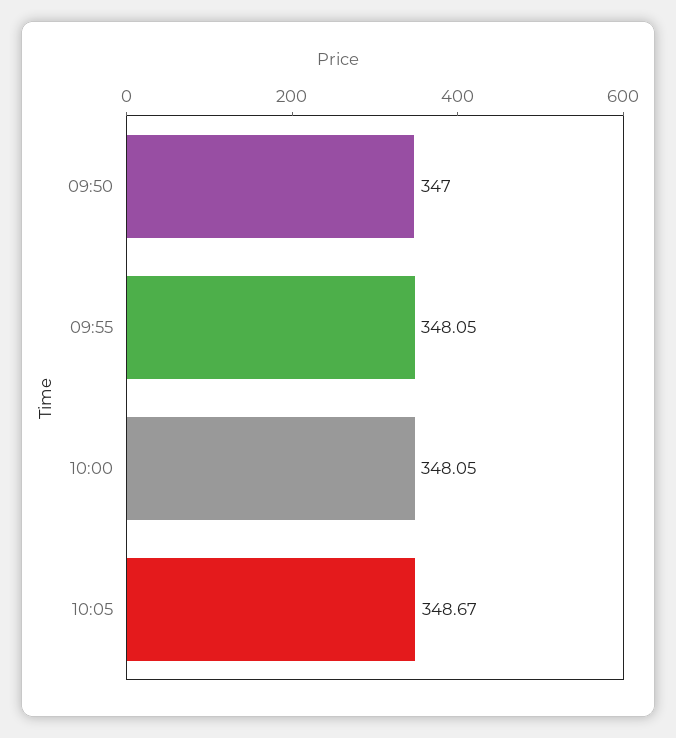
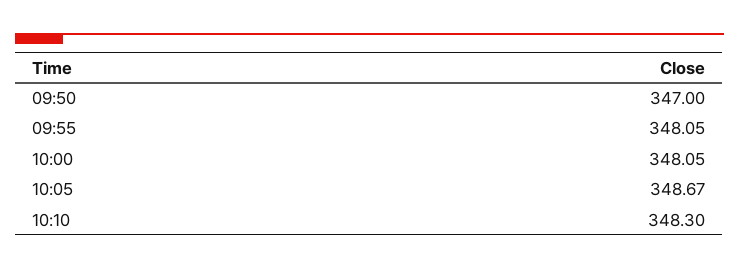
10:10: none -> 348.3

